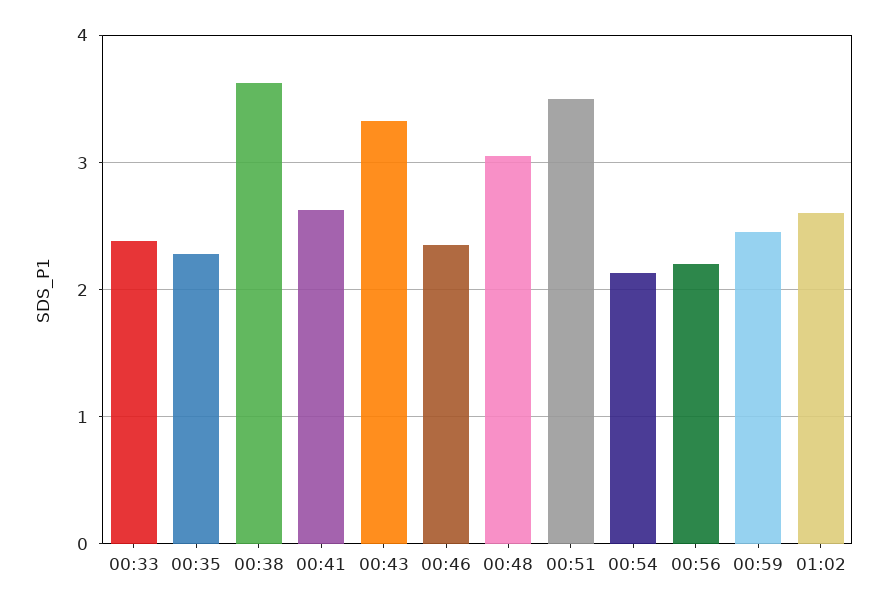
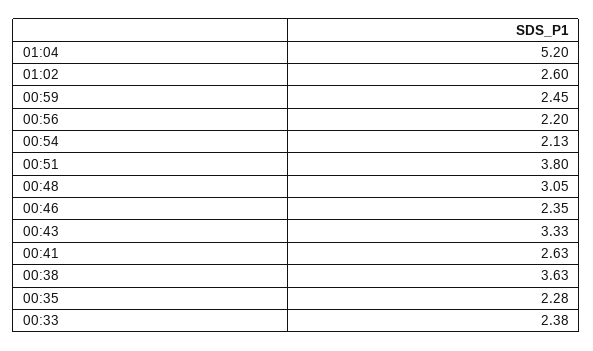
00:51: 3.5 -> 3.8
01:04: none -> 5.2

